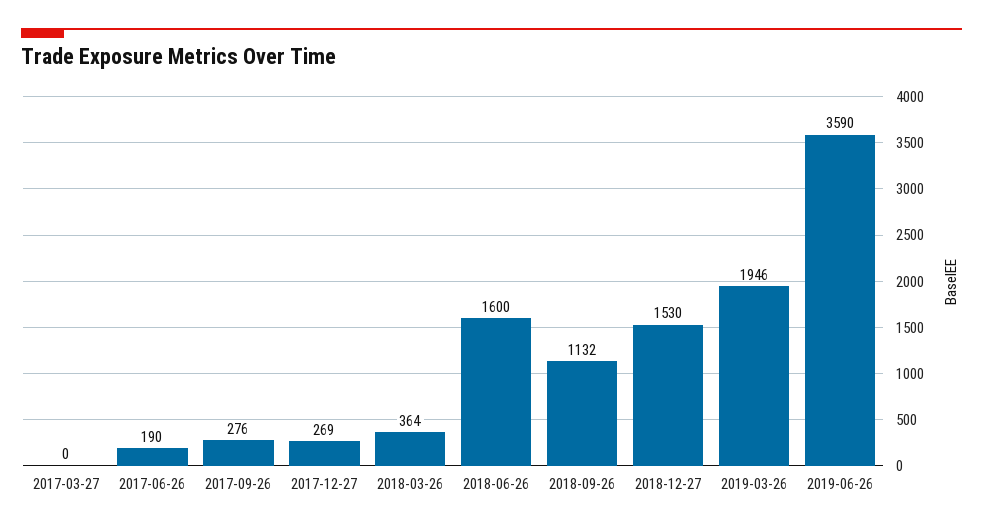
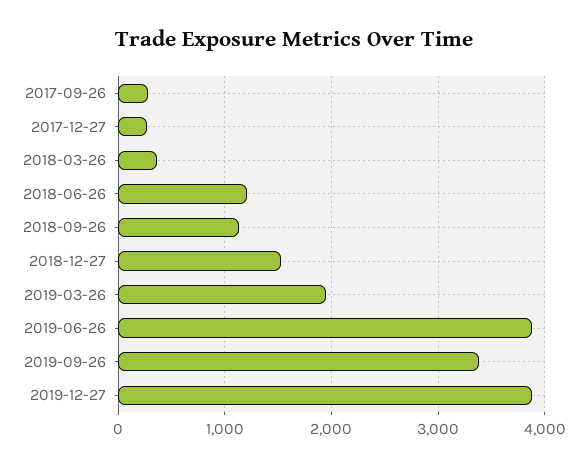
2017-03-27: 0 -> none
2017-06-26: 190 -> none
2018-06-26: 1600 -> 1200
2019-06-26: 3590 -> 3900
2019-09-26: none -> 3400
2019-12-27: none -> 3900

